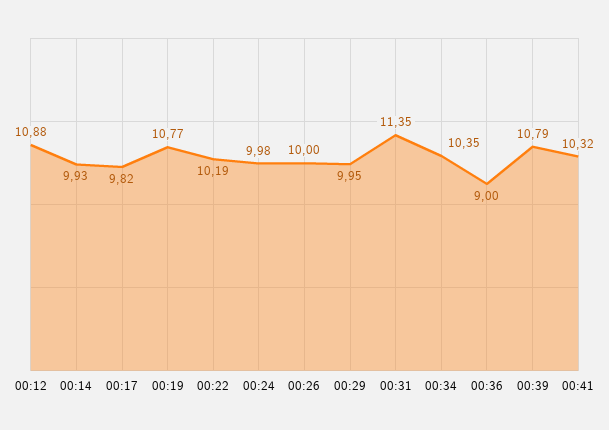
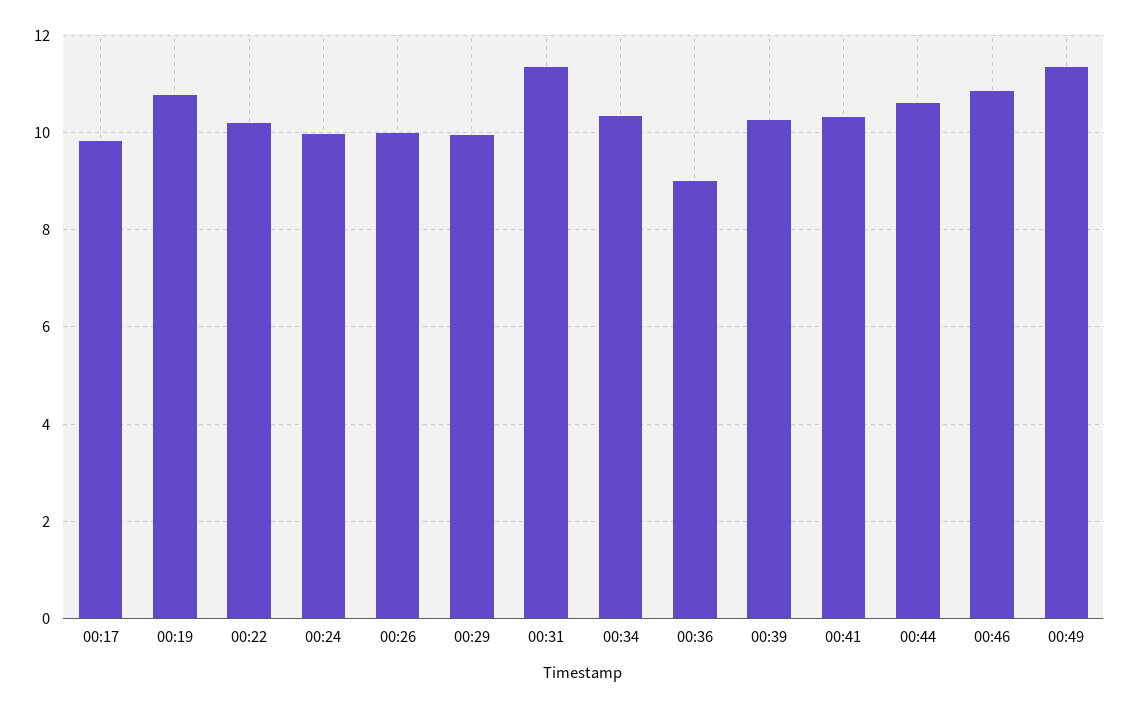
00:12: 10.88 -> none
00:14: 9.93 -> none
00:39: 10.79 -> 10.2
00:44: none -> 10.6
00:46: none -> 10.8
00:49: none -> 11.4

